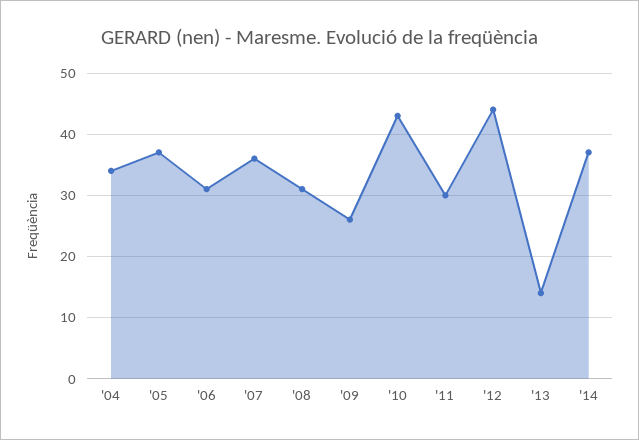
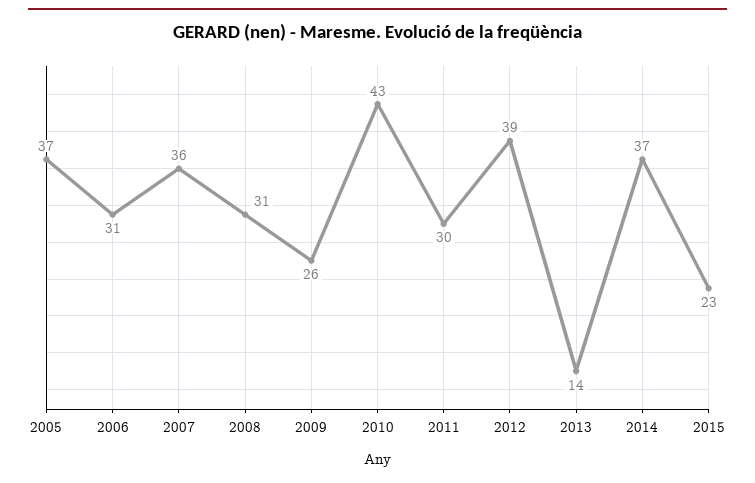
'04: 34 -> none
'12: 44 -> 39
2015: none -> 23

